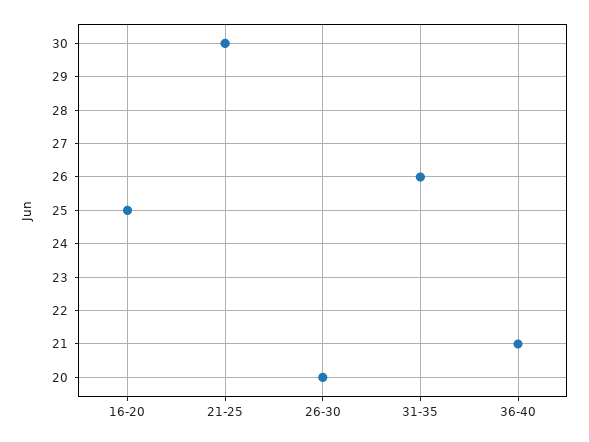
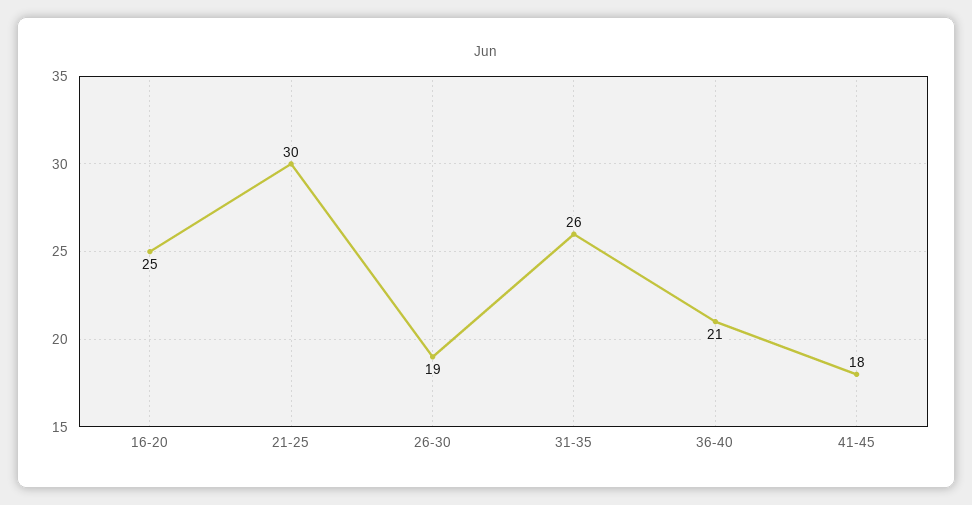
26-30: 20 -> 19
41-45: none -> 18

